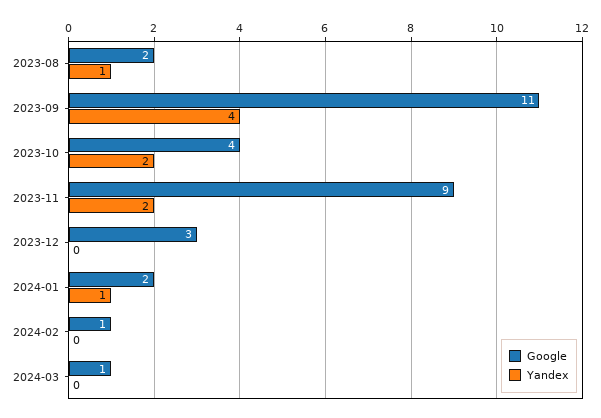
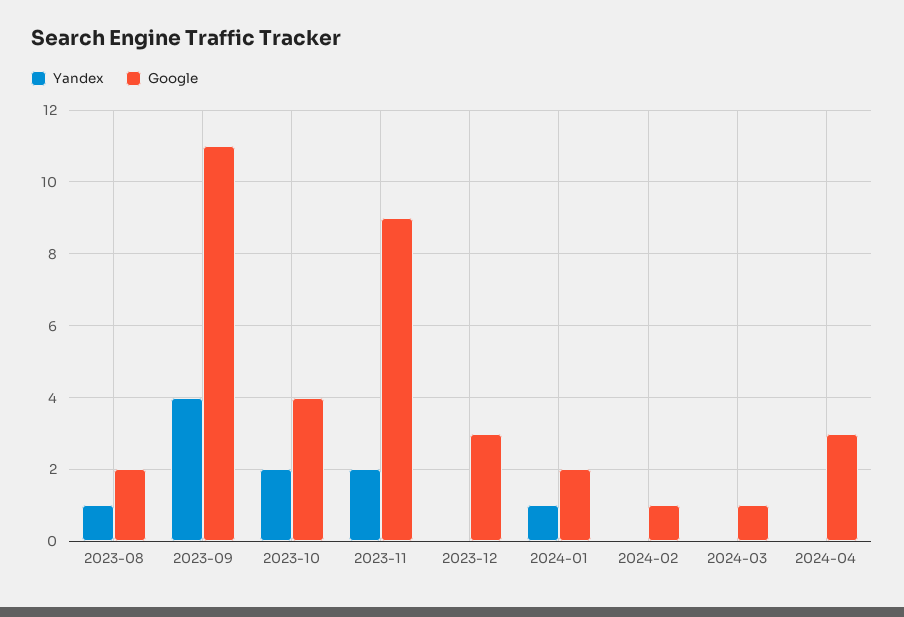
Yandex, 2024-04: none -> 0
Google, 2024-04: none -> 3

